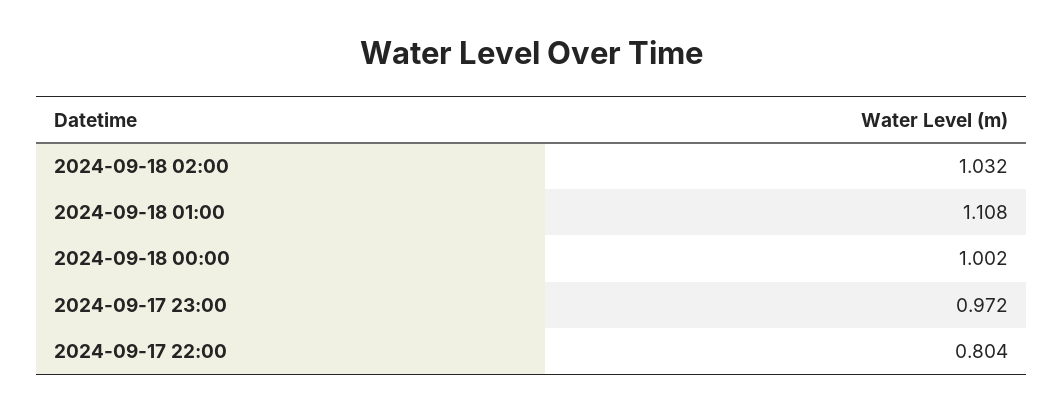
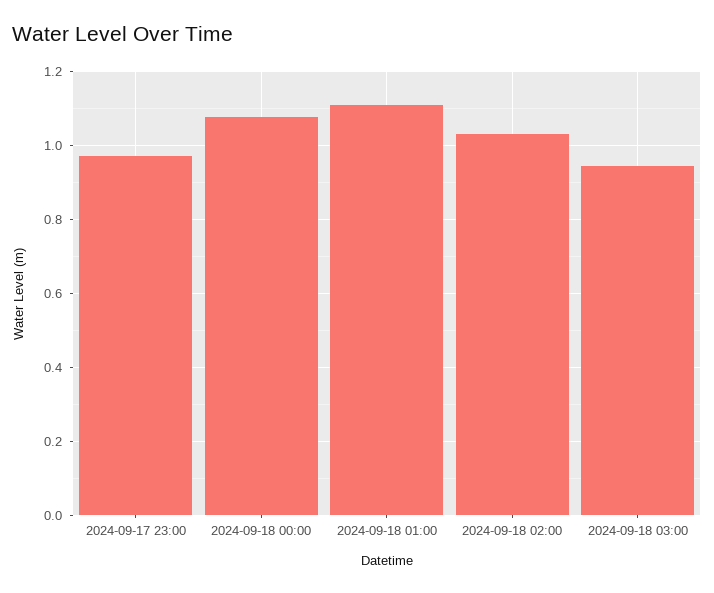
2024-09-18 00:00: 1.002 -> 1.08
2024-09-17 22:00: 0.804 -> none
2024-09-18 03:00: none -> 0.94

